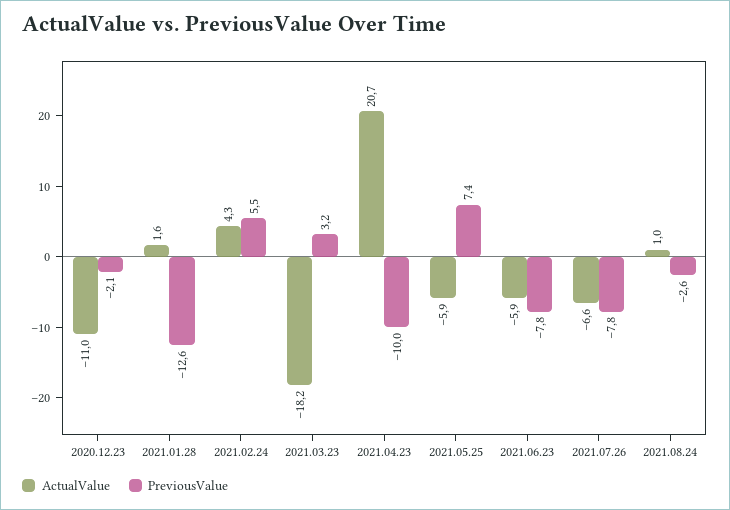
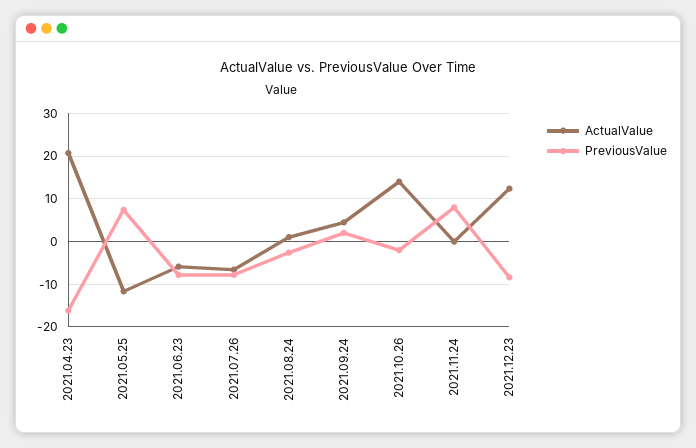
ActualValue, 2020.12.23: -11 -> none
PreviousValue, 2020.12.23: -2.1 -> none
ActualValue, 2021.01.28: 1.6 -> none
PreviousValue, 2021.01.28: -12.6 -> none
ActualValue, 2021.02.24: 4.3 -> none
PreviousValue, 2021.02.24: 5.5 -> none
ActualValue, 2021.03.23: -18.2 -> none
PreviousValue, 2021.03.23: 3.2 -> none
PreviousValue, 2021.04.23: -10 -> -16
ActualValue, 2021.05.25: -5.9 -> -12
ActualValue, 2021.09.24: none -> 4
PreviousValue, 2021.09.24: none -> 2
ActualValue, 2021.10.26: none -> 14
PreviousValue, 2021.10.26: none -> -2
ActualValue, 2021.11.24: none -> 0
PreviousValue, 2021.11.24: none -> 8
ActualValue, 2021.12.23: none -> 12
PreviousValue, 2021.12.23: none -> -8

